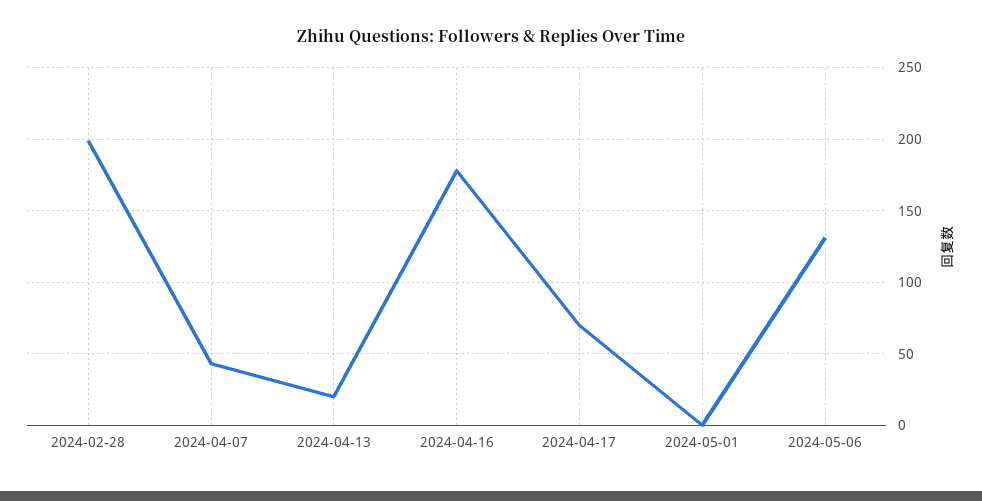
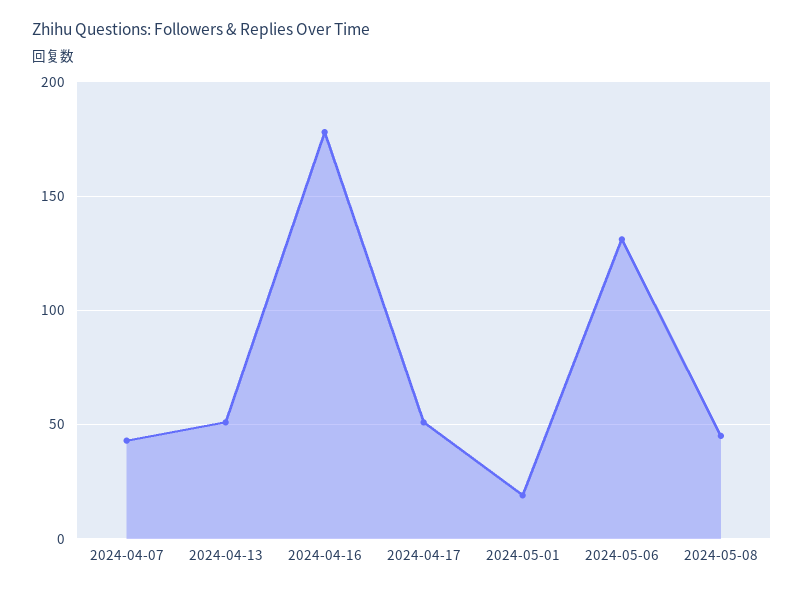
2024-02-28: 200 -> none
2024-04-13: 20 -> 50
2024-04-17: 70 -> 50
2024-05-01: 0 -> 20
2024-05-08: none -> 45

